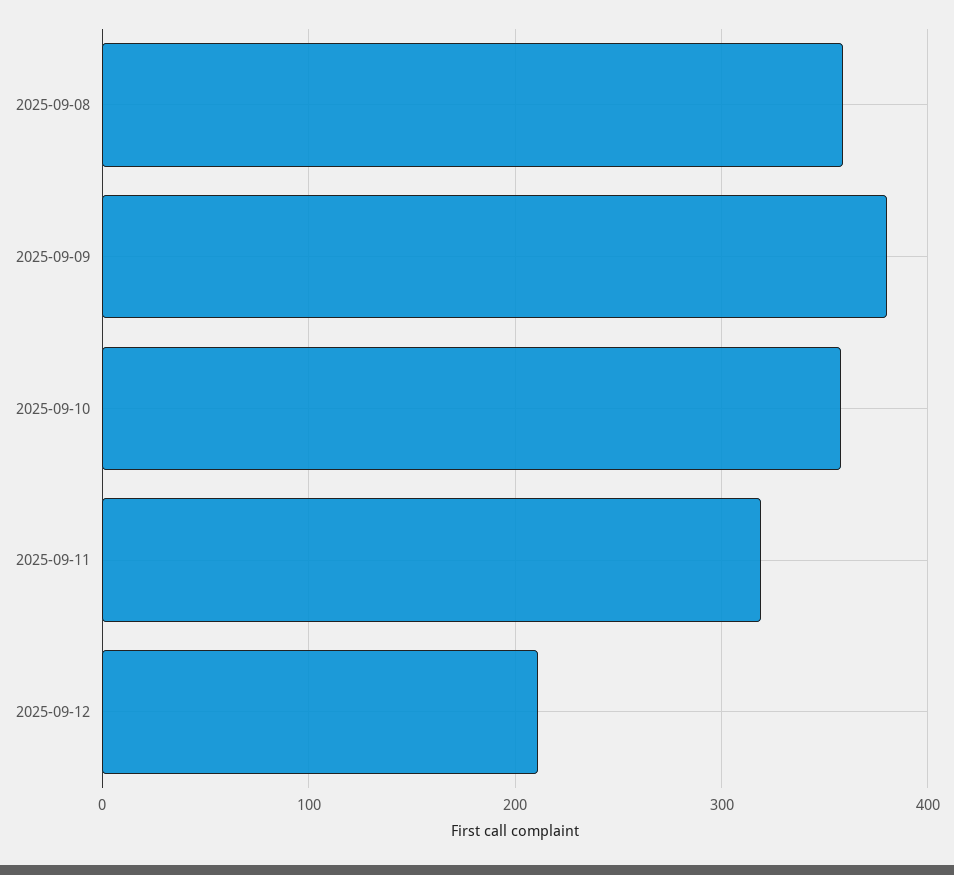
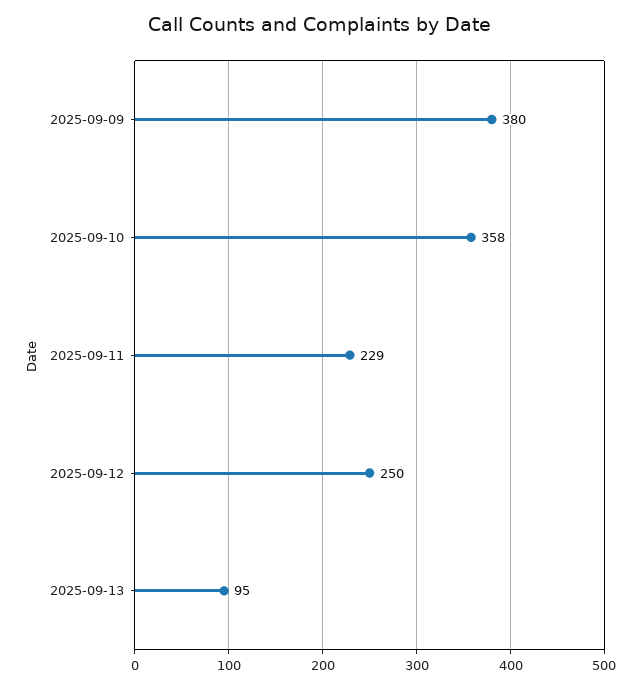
2025-09-08: 360 -> none
2025-09-11: 320 -> 229
2025-09-12: 210 -> 250
2025-09-13: none -> 95

